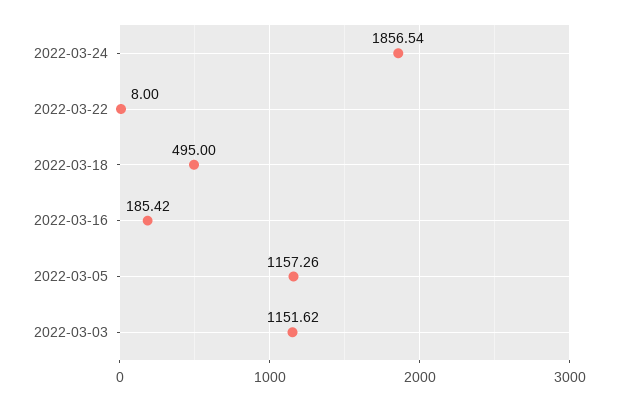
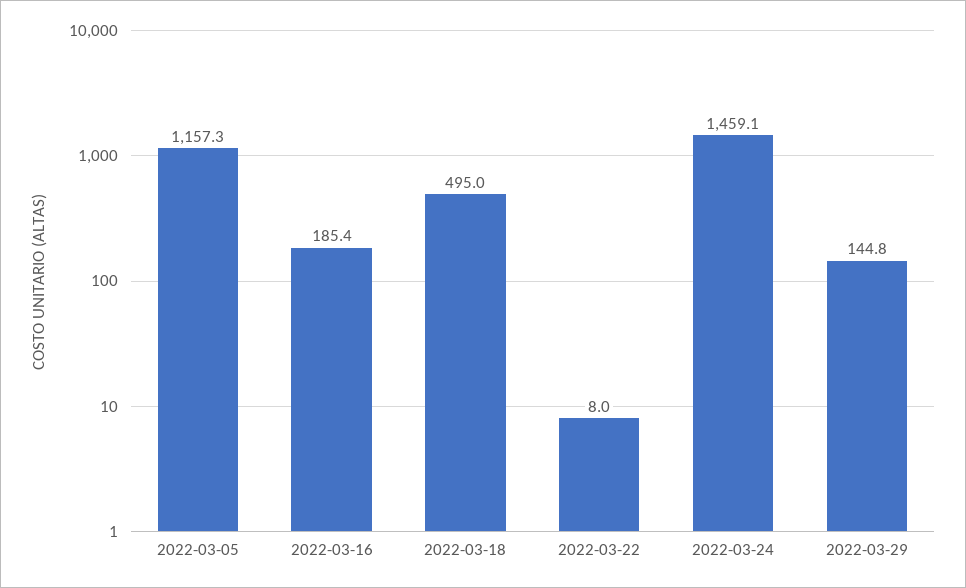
2022-03-24: 1856.54 -> 1459.1
2022-03-03: 1151.62 -> none
2022-03-29: none -> 144.8

